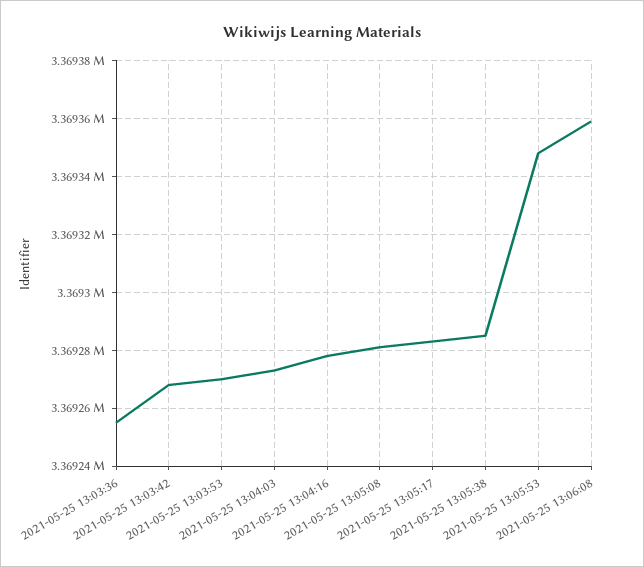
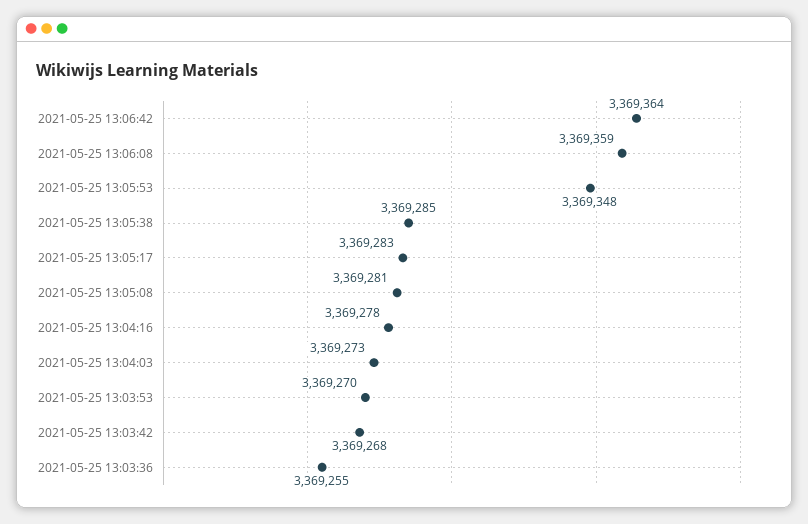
2021-05-25 13:06:42: none -> 3369364

